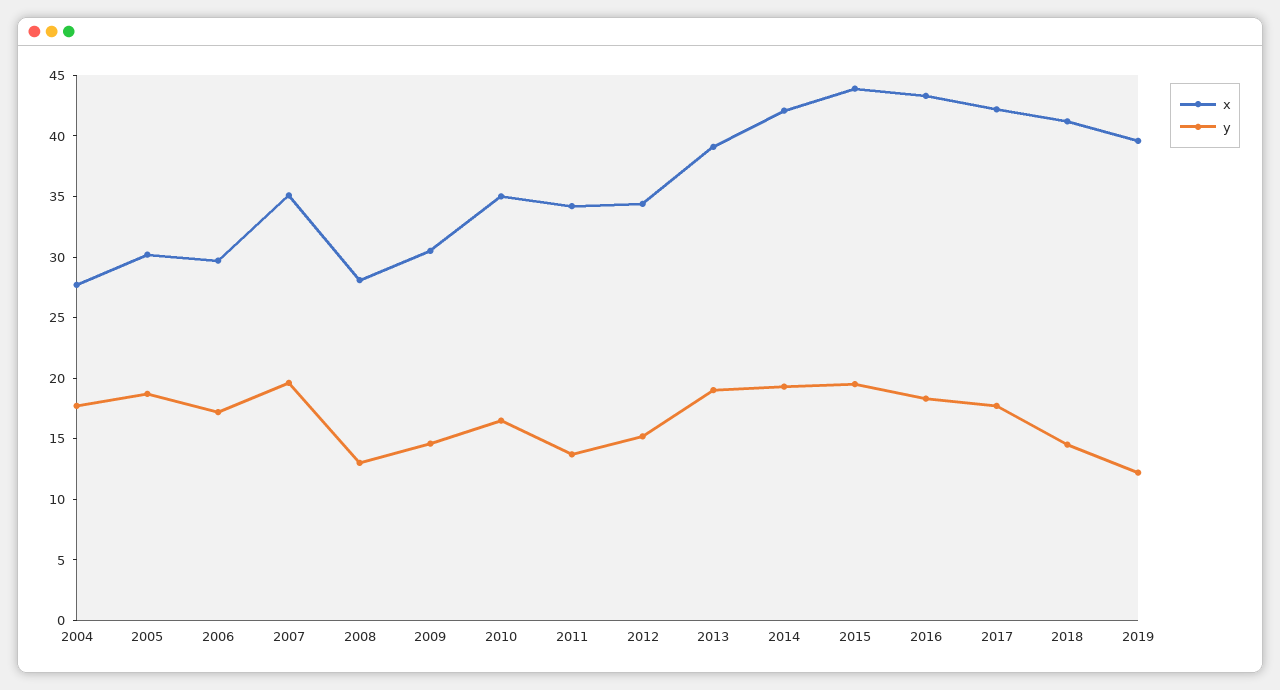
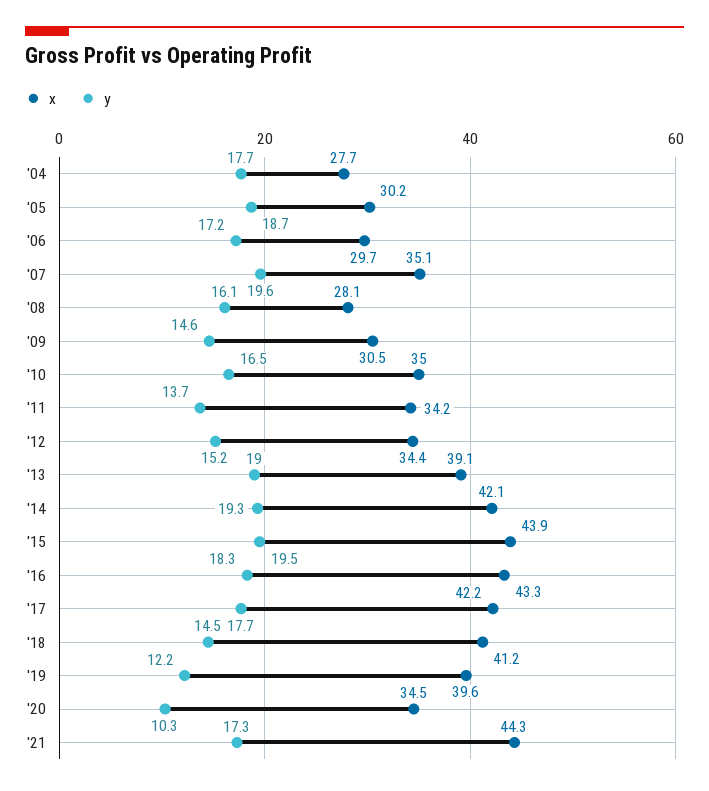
y, 2008: 13 -> 16.1
x, '20: none -> 34.5
y, '20: none -> 10.3
x, '21: none -> 44.3
y, '21: none -> 17.3

